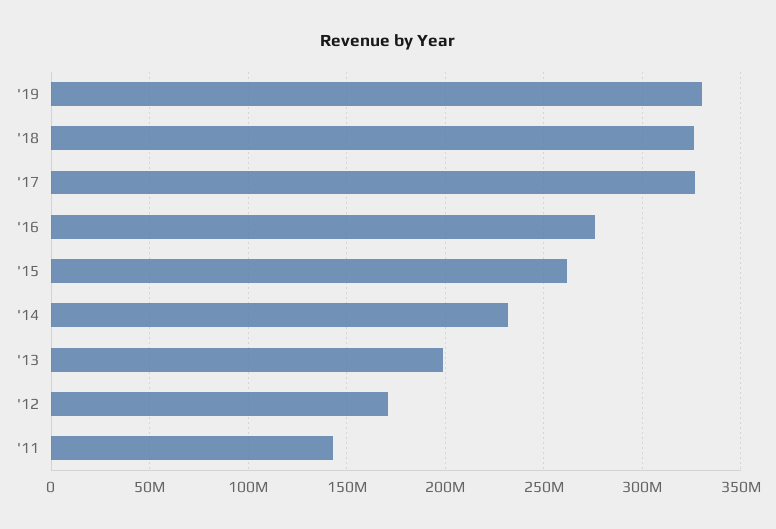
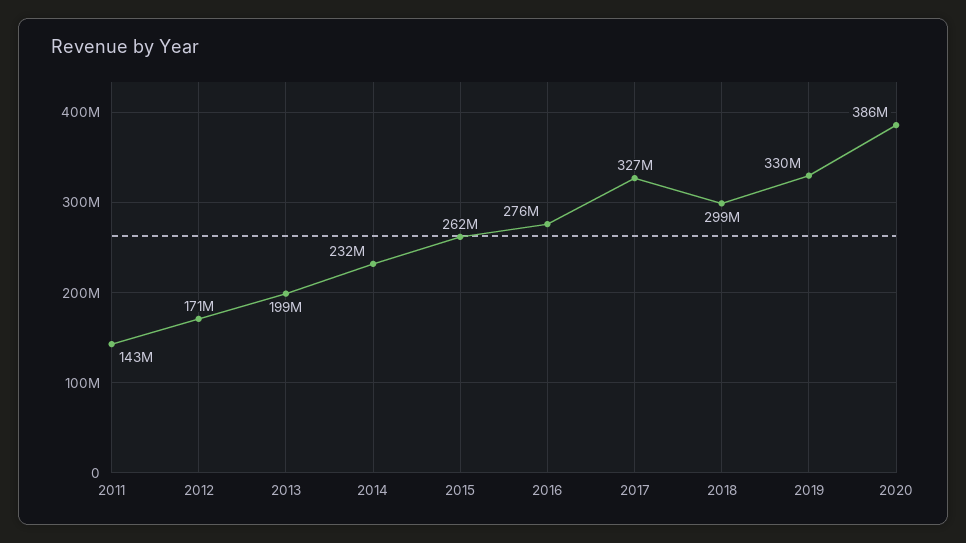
'18: 325000000 -> 299000000
2020: none -> 386000000

